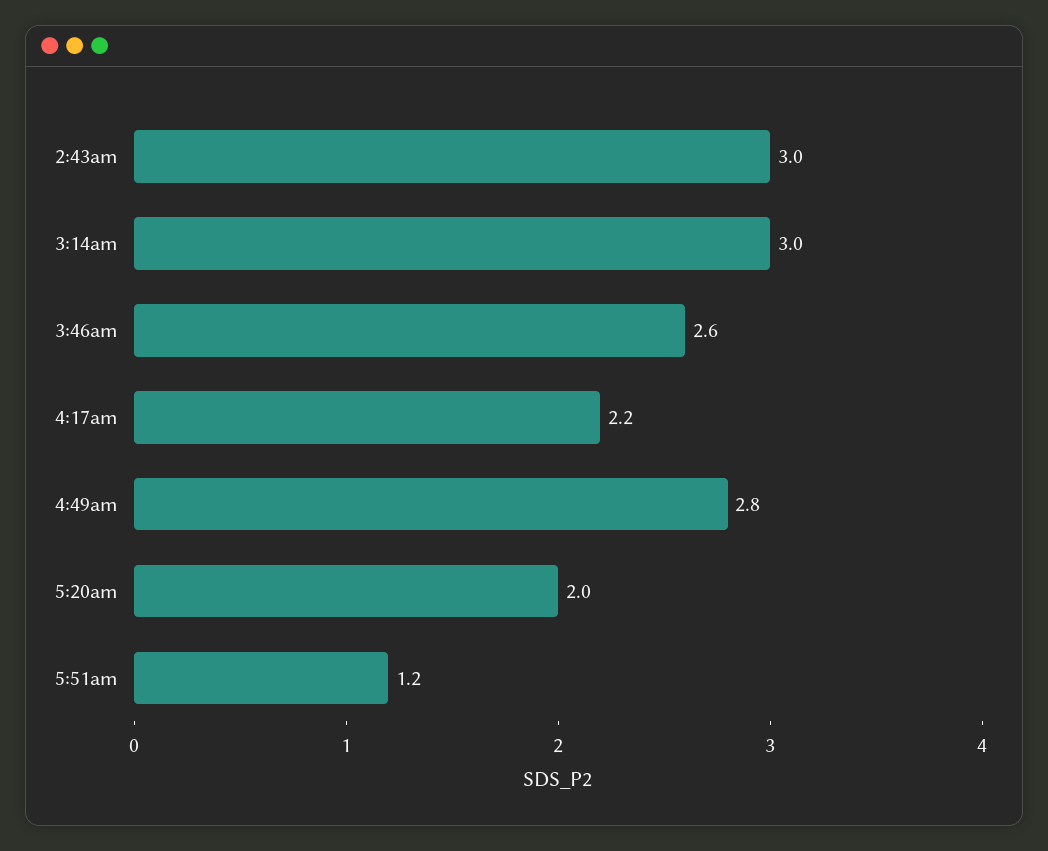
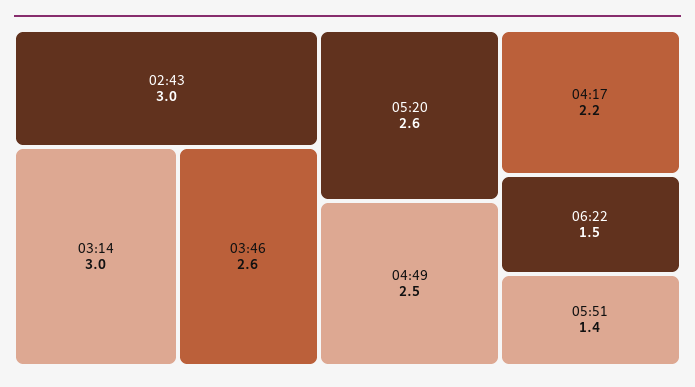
4:49am: 2.8 -> 2.5
5:20am: 2 -> 2.6
5:51am: 1.2 -> 1.4
06:22: none -> 1.5

